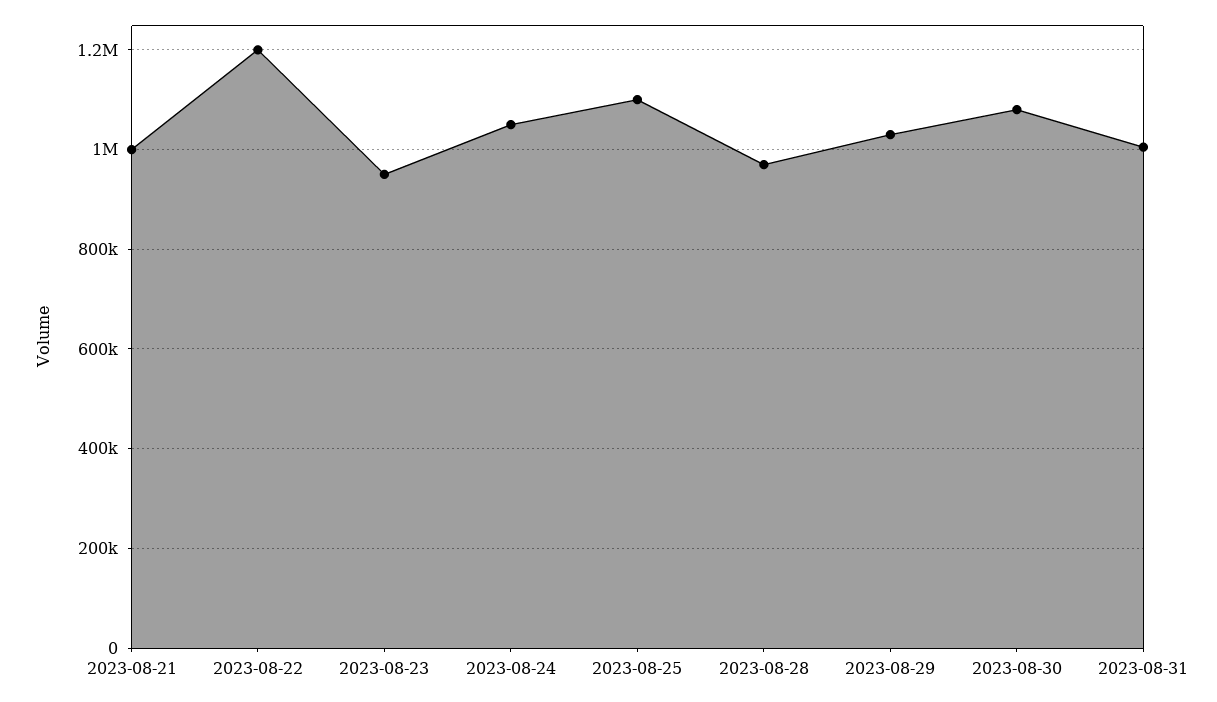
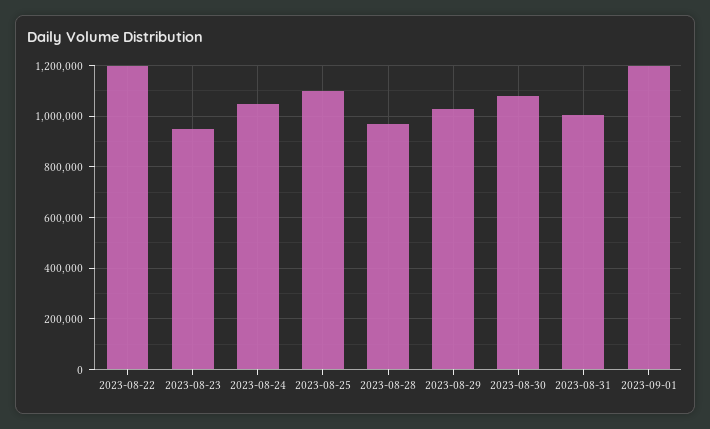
2023-08-21: 1000000 -> none
2023-09-01: none -> 1200000

